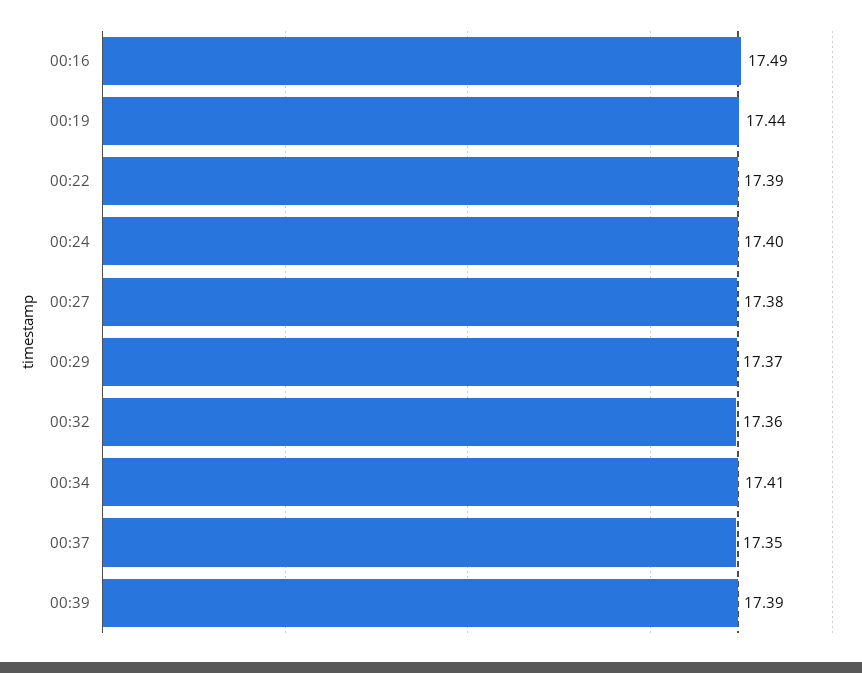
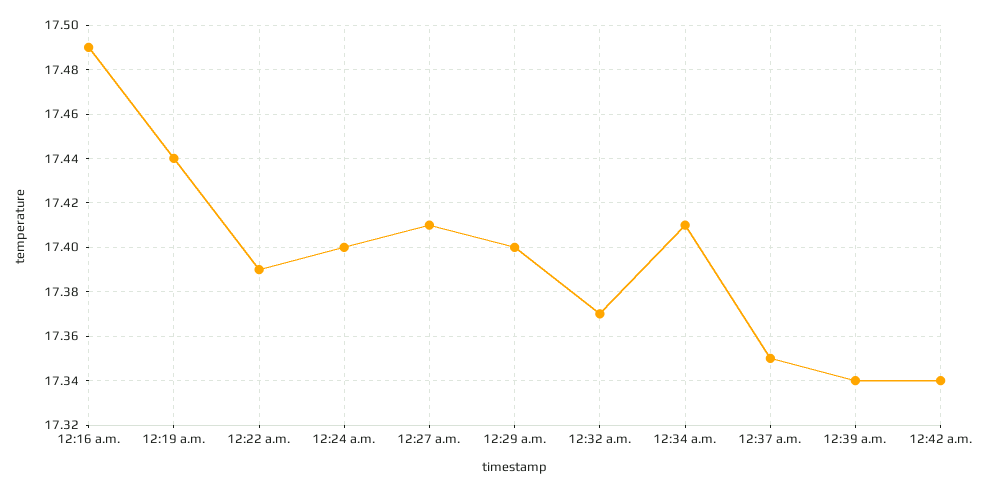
00:27: 17.38 -> 17.41
00:29: 17.37 -> 17.4
00:32: 17.36 -> 17.37
00:39: 17.39 -> 17.34
12:42 a.m.: none -> 17.34

